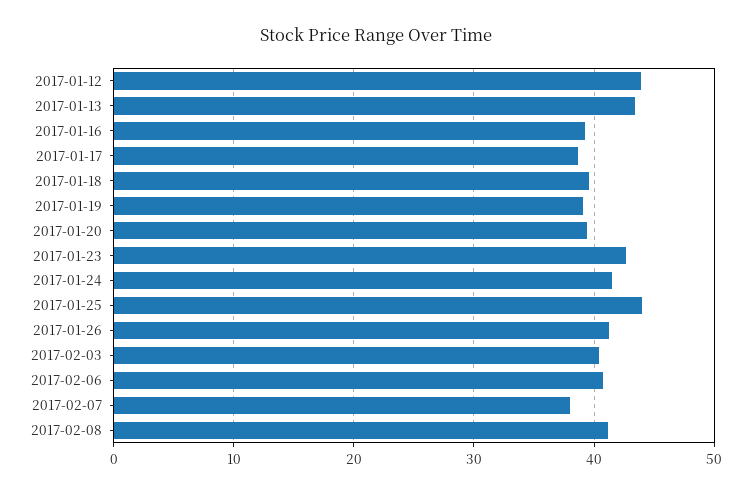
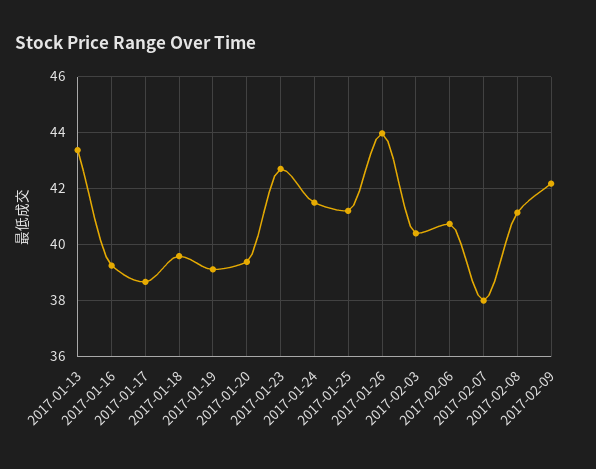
2017-01-12: 44 -> none
2017-01-25: 44 -> 41.25
2017-01-26: 41 -> 44
2017-02-09: none -> 42.25

